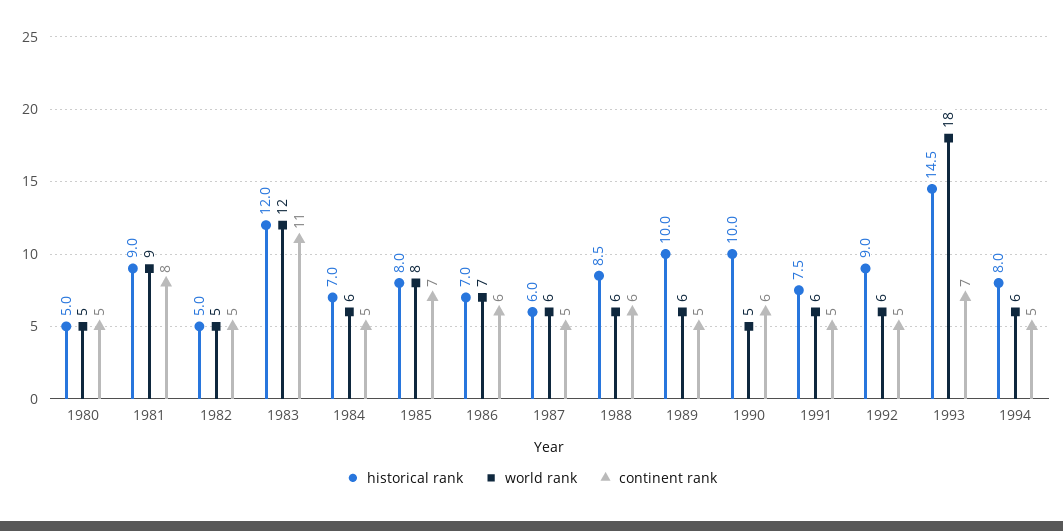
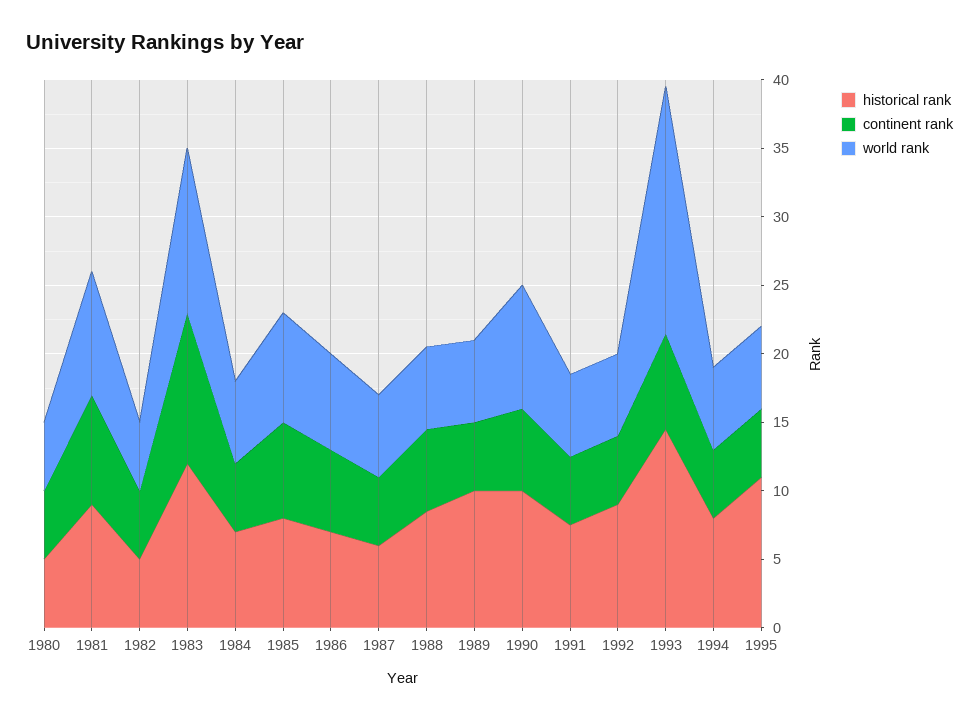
world rank, 1990: 5 -> 9
historical rank, 1995: none -> 11
continent rank, 1995: none -> 5
world rank, 1995: none -> 6

